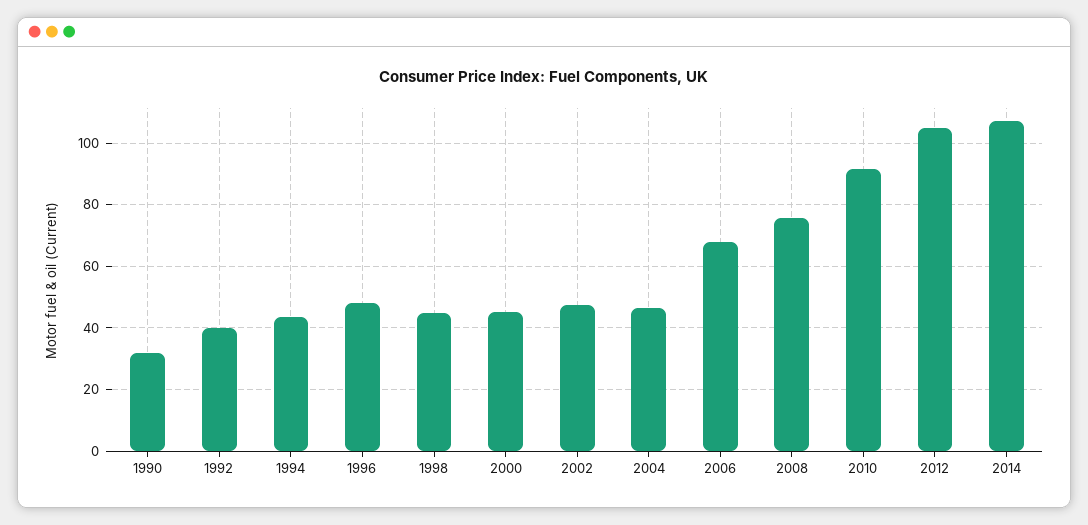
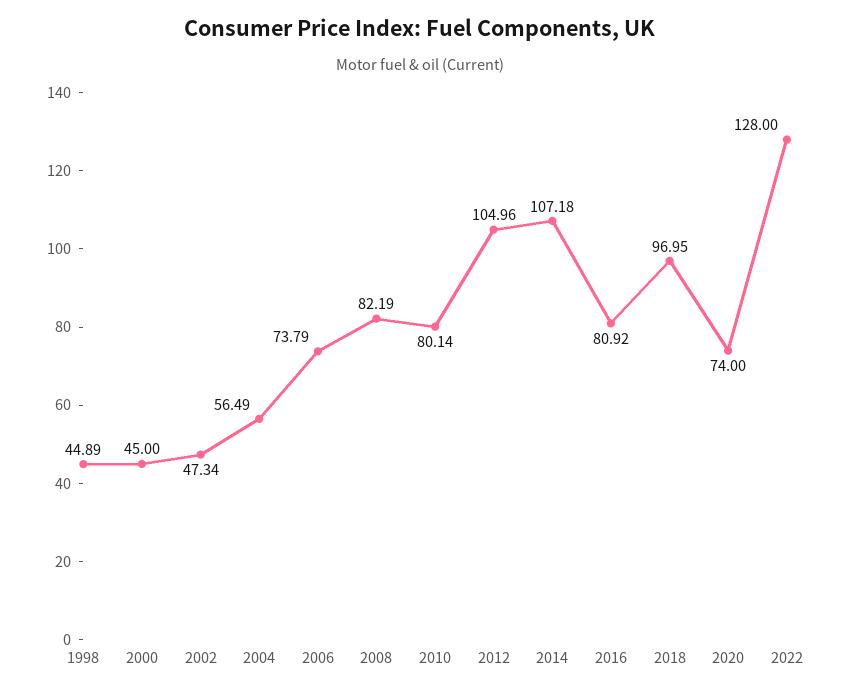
1990: 32 -> none
1992: 40 -> none
1994: 44 -> none
1996: 48 -> none
2004: 46 -> 56.49
2006: 68 -> 73.79
2008: 76 -> 82.19
2010: 92 -> 80.14
2016: none -> 80.92
2018: none -> 96.95
2020: none -> 74
2022: none -> 128

